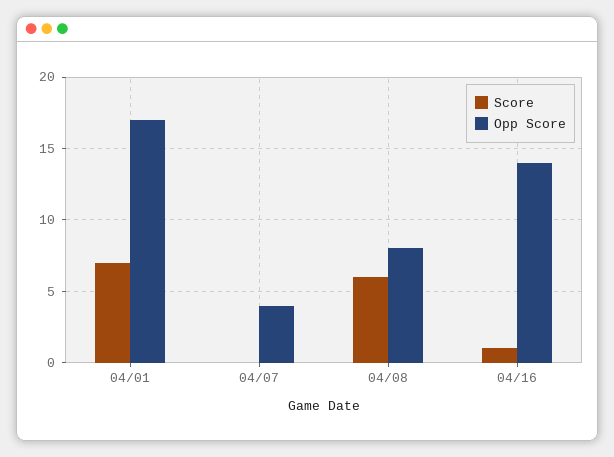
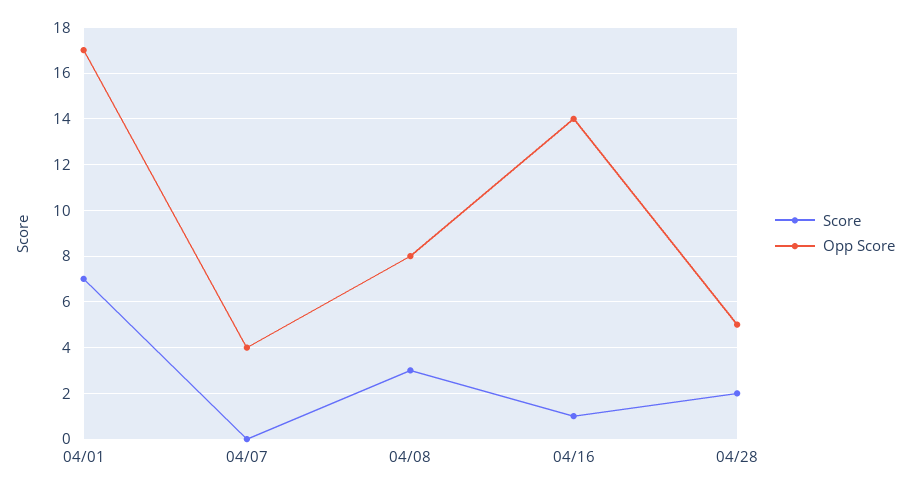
Score, 04/08: 6 -> 3
Score, 04/28: none -> 2
Opp Score, 04/28: none -> 5

